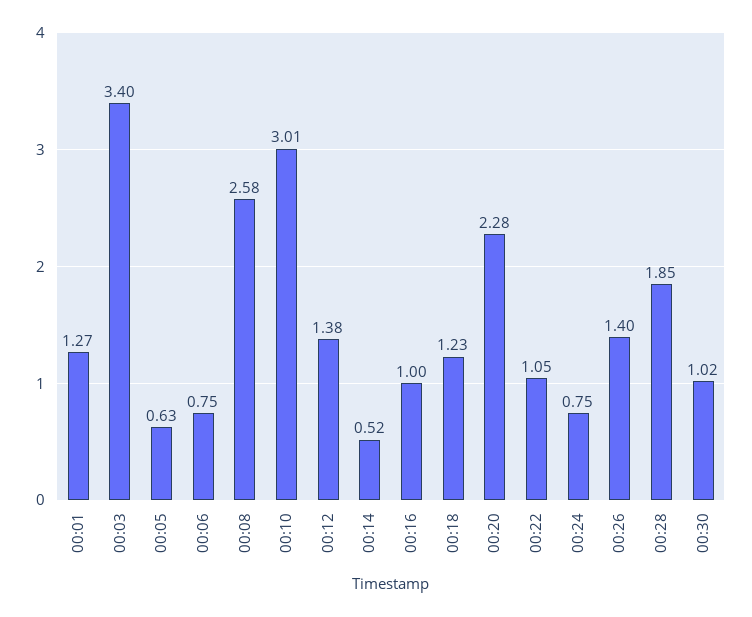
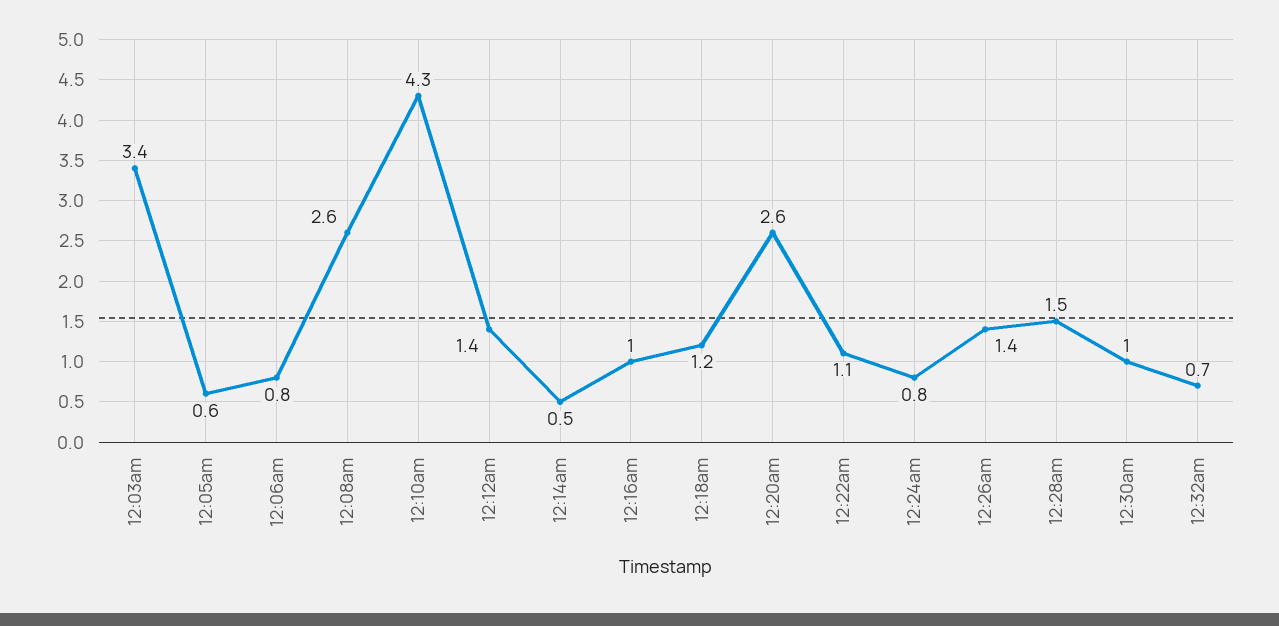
00:01: 1.27 -> none
00:10: 3.01 -> 4.3
00:20: 2.28 -> 2.6
00:28: 1.85 -> 1.5
12:32am: none -> 0.7

